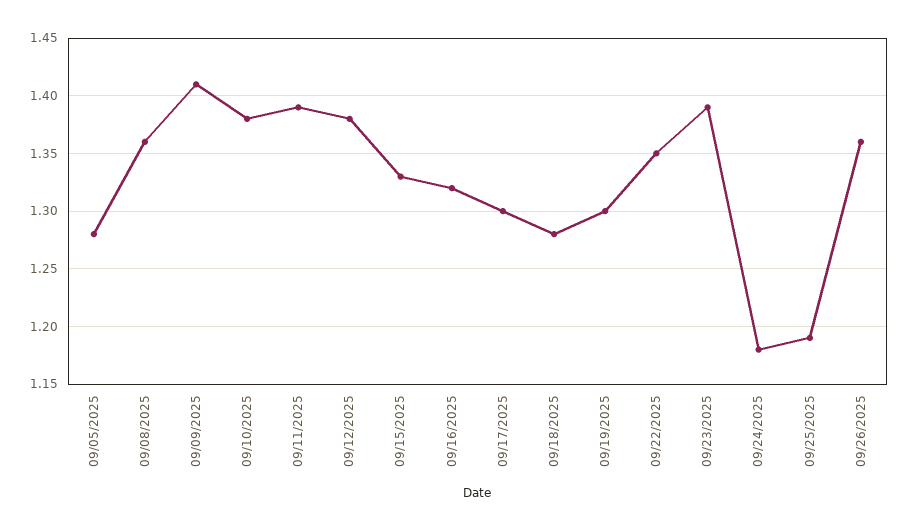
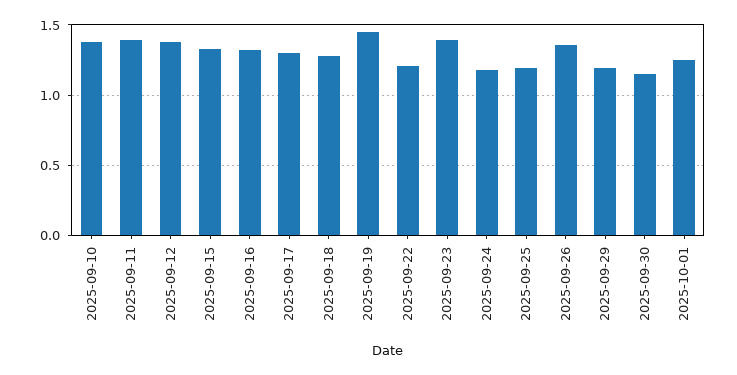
09/05/2025: 1.28 -> none
09/08/2025: 1.36 -> none
09/09/2025: 1.41 -> none
09/19/2025: 1.3 -> 1.45
09/22/2025: 1.35 -> 1.2
2025-09-29: none -> 1.2
2025-09-30: none -> 1.15
2025-10-01: none -> 1.25

